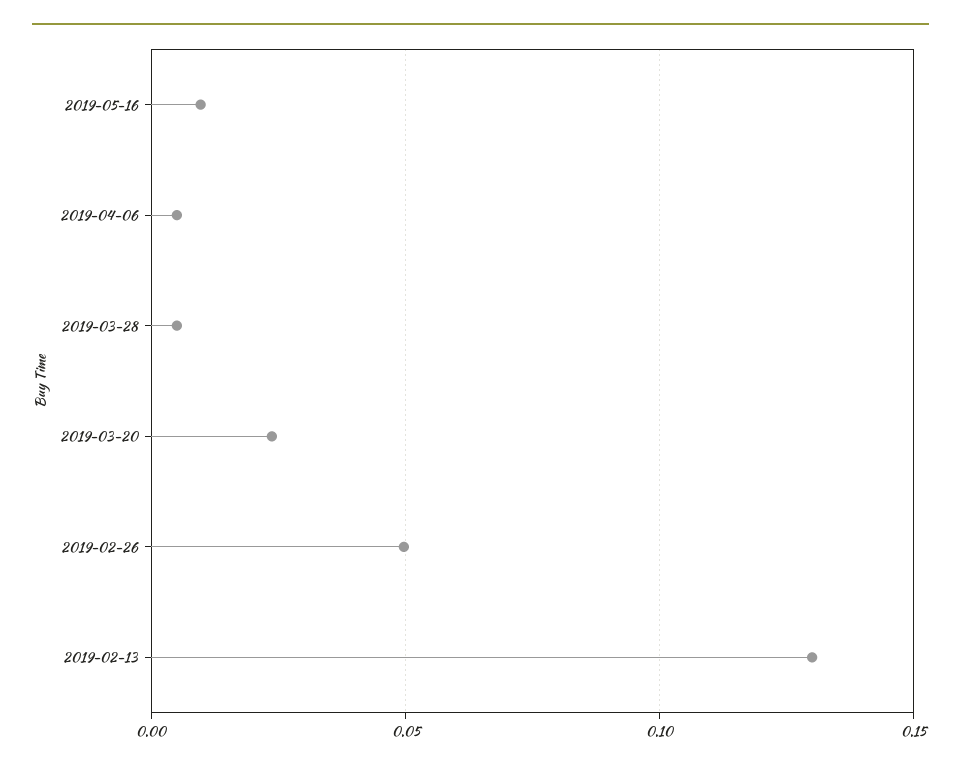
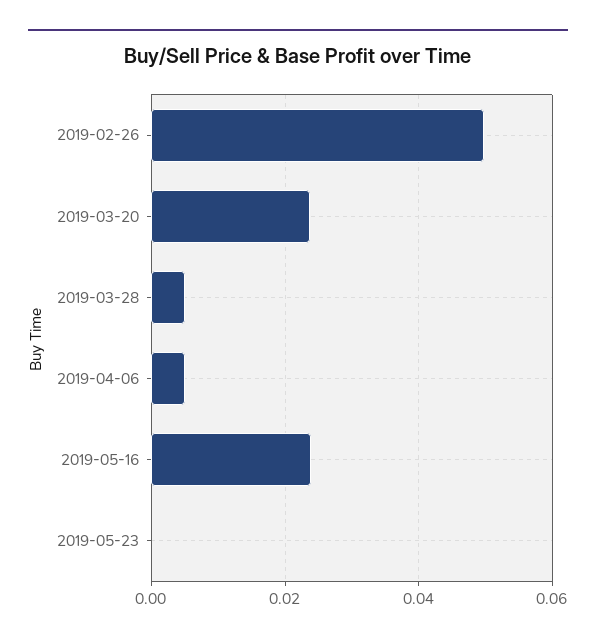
2019-05-16: 0.01 -> 0.024
2019-02-13: 0.13 -> none
2019-05-23: none -> 0

